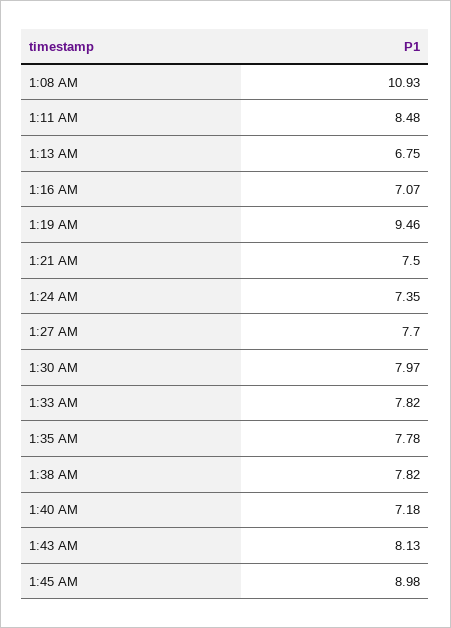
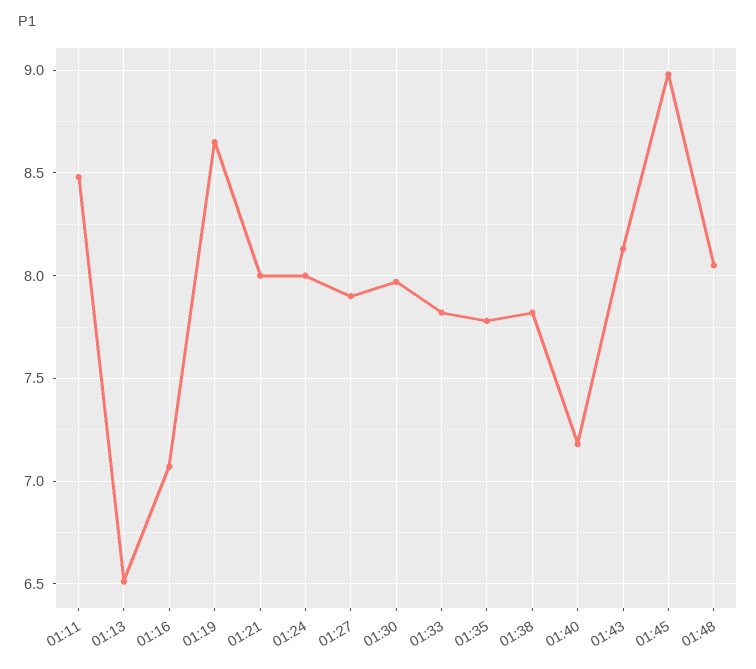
1:08 AM: 10.93 -> none
1:13 AM: 6.75 -> 6.5
1:19 AM: 9.46 -> 8.65
1:21 AM: 7.5 -> 8
1:24 AM: 7.35 -> 8
1:27 AM: 7.7 -> 7.9
01:48: none -> 8.05

